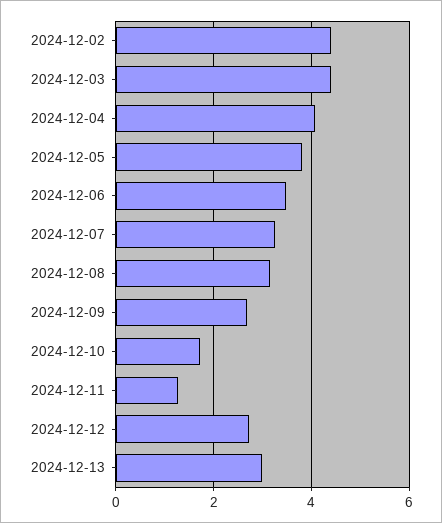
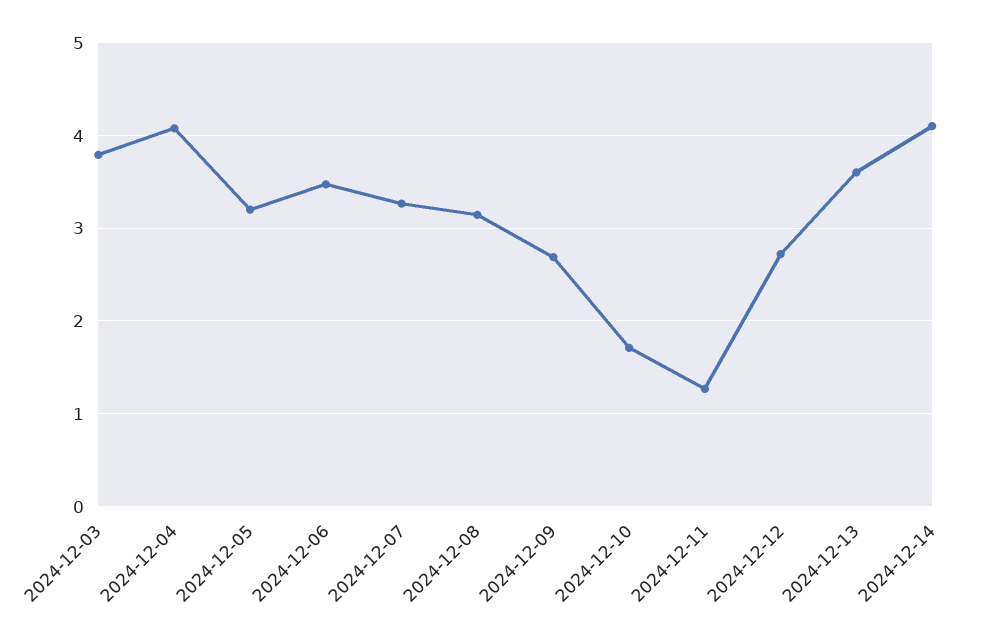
2024-12-02: 4.4 -> none
2024-12-03: 4.4 -> 3.8
2024-12-05: 3.8 -> 3.2
2024-12-13: 3 -> 3.6
2024-12-14: none -> 4.1

